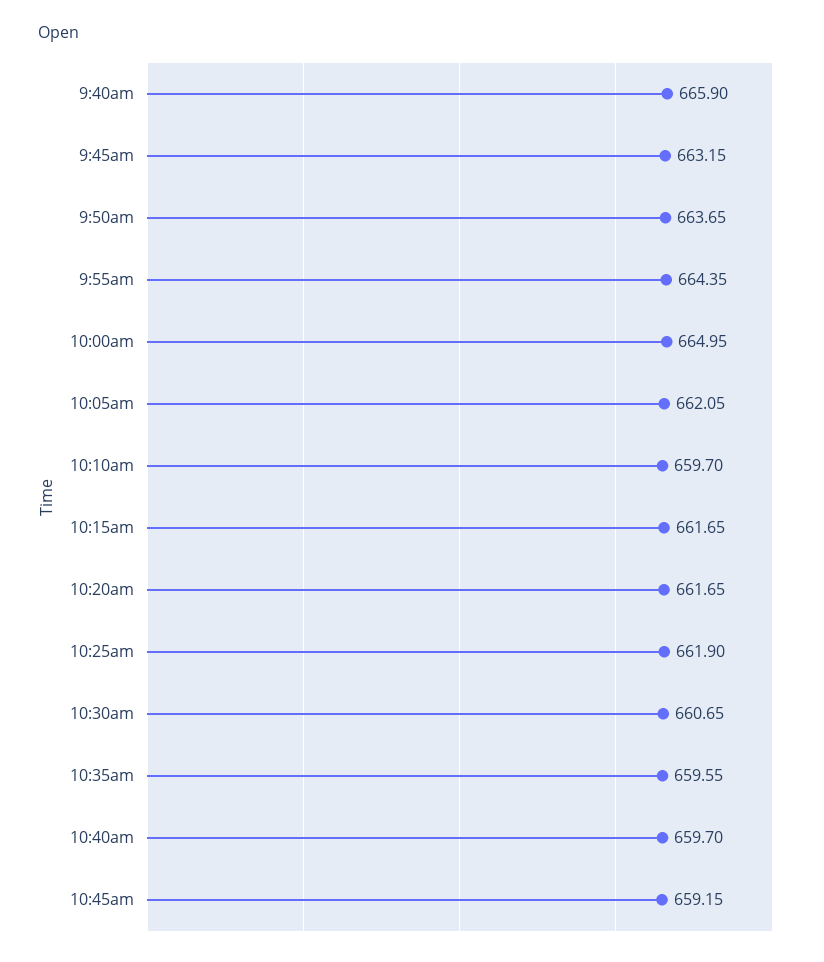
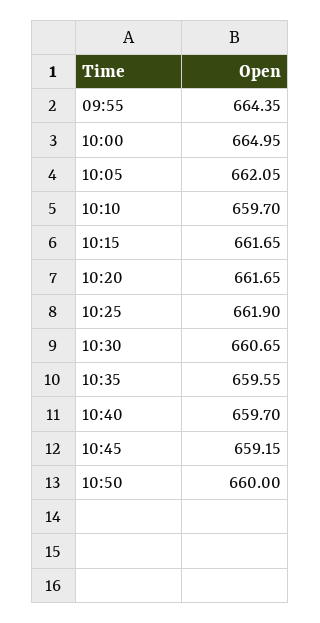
9:40am: 665.9 -> none
9:45am: 663.15 -> none
9:50am: 663.65 -> none
10:50: none -> 660

